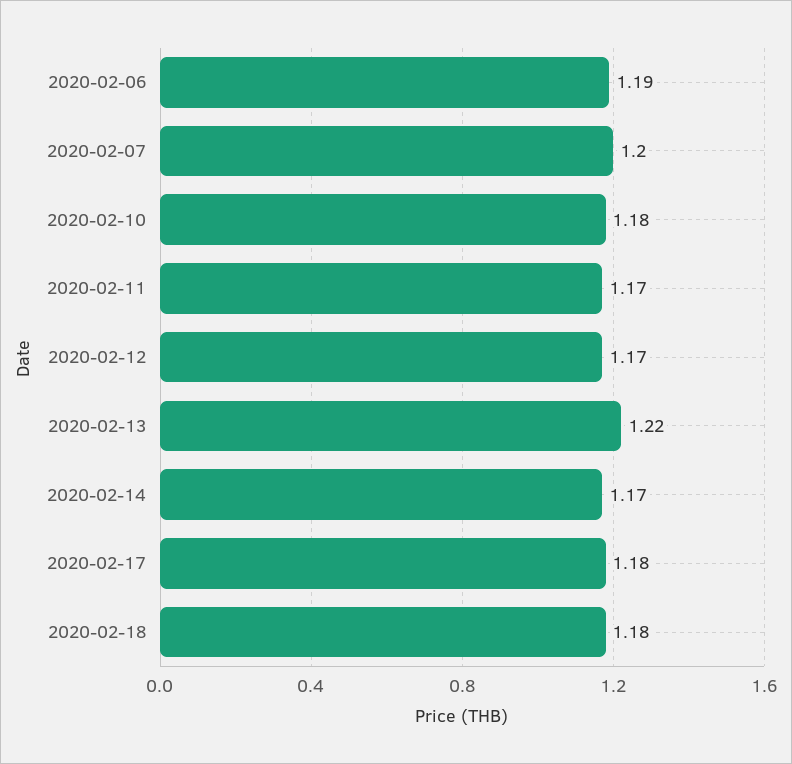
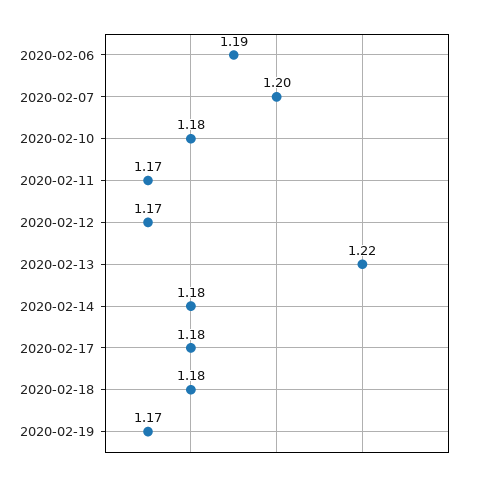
2020-02-14: 1.17 -> 1.18
2020-02-19: none -> 1.17

